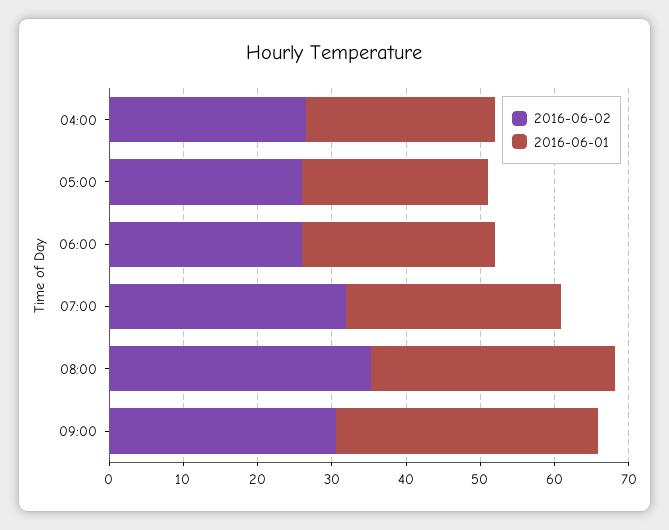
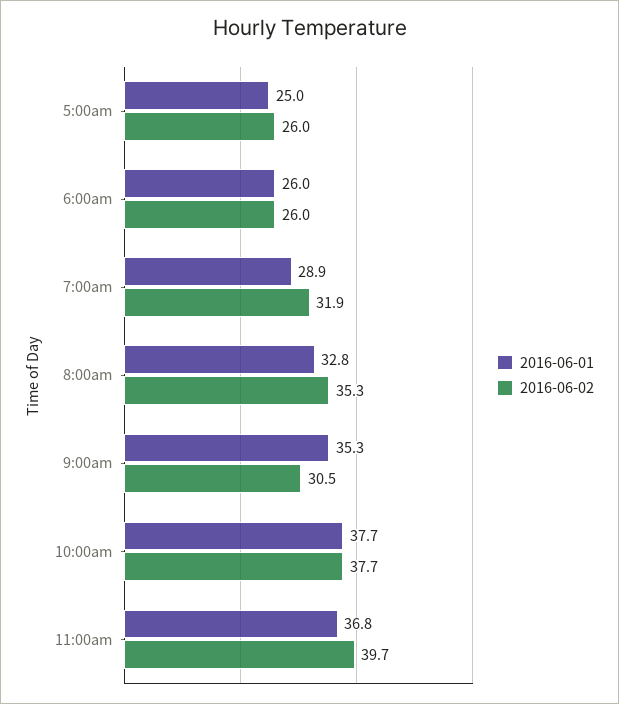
2016-06-02, 04:00: 26 -> none
2016-06-01, 04:00: 26 -> none
2016-06-01, 10:00am: none -> 37.7
2016-06-02, 10:00am: none -> 37.7
2016-06-01, 11:00am: none -> 36.8
2016-06-02, 11:00am: none -> 39.7

